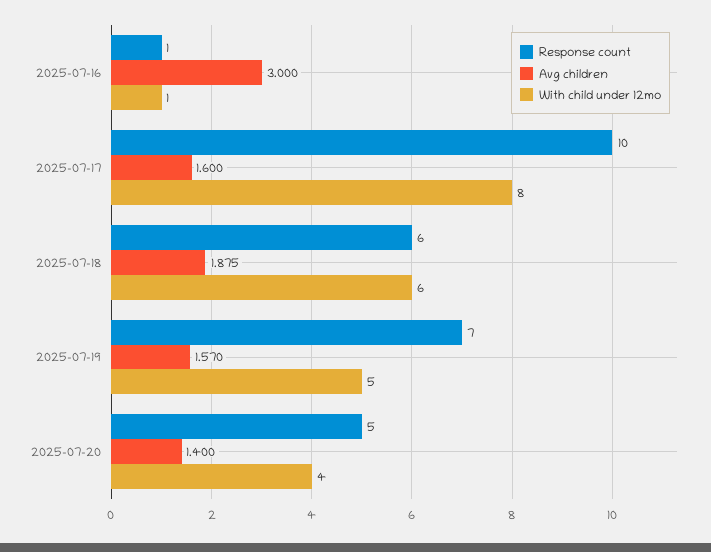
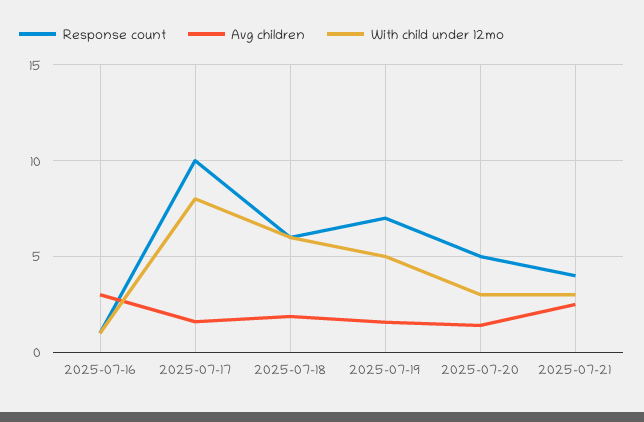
With child under 12mo, 2025-07-20: 4 -> 3
Response count, 2025-07-21: none -> 4
Avg children, 2025-07-21: none -> 2.5
With child under 12mo, 2025-07-21: none -> 3

